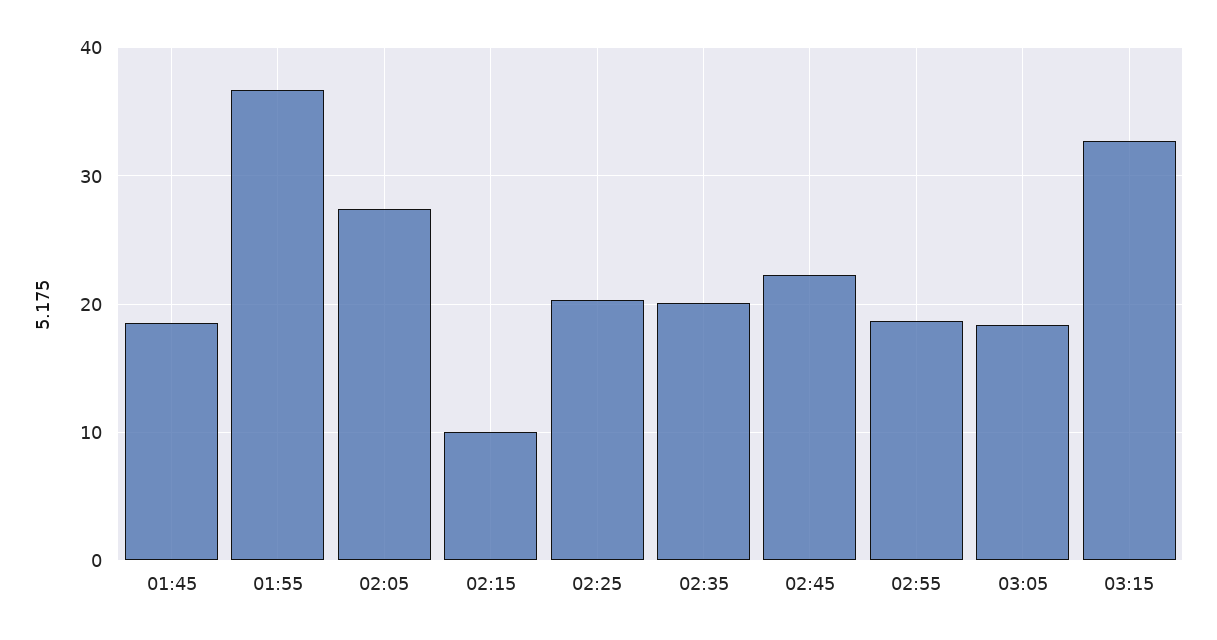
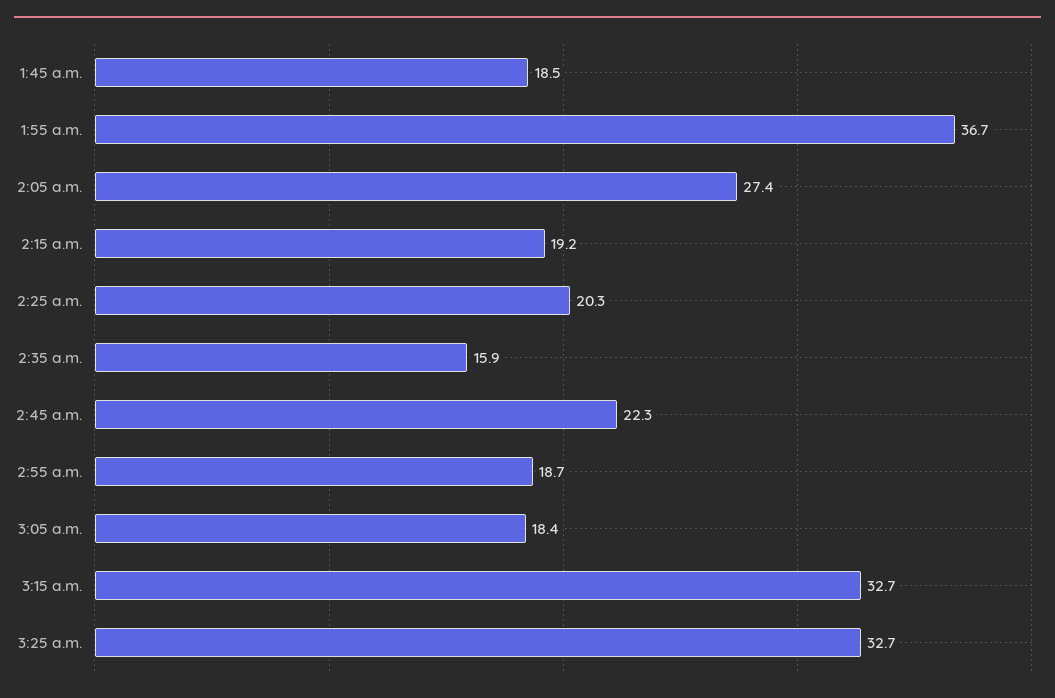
02:15: 10 -> 19.2
02:35: 20 -> 15.9
3:25 a.m.: none -> 32.7

